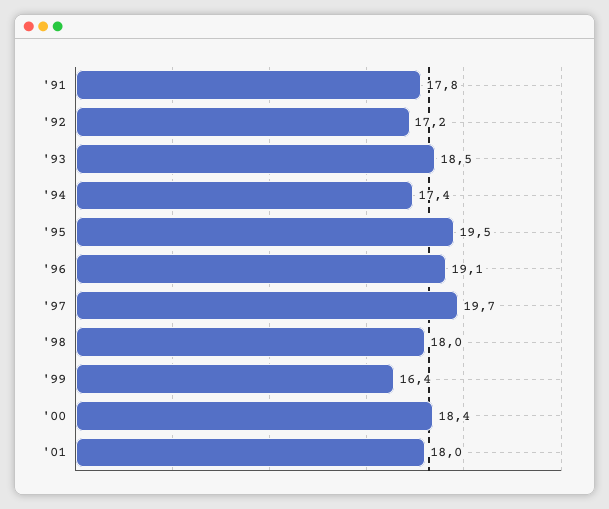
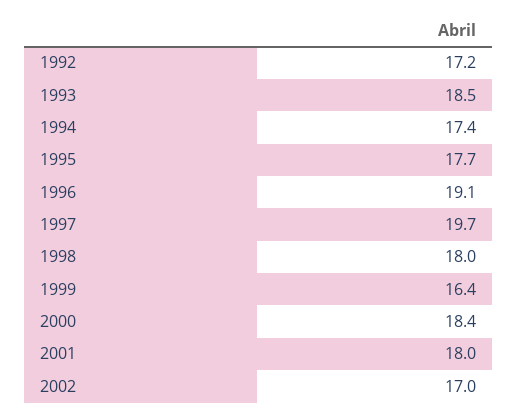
'91: 17.8 -> none
'95: 19.5 -> 17.7
2002: none -> 17

